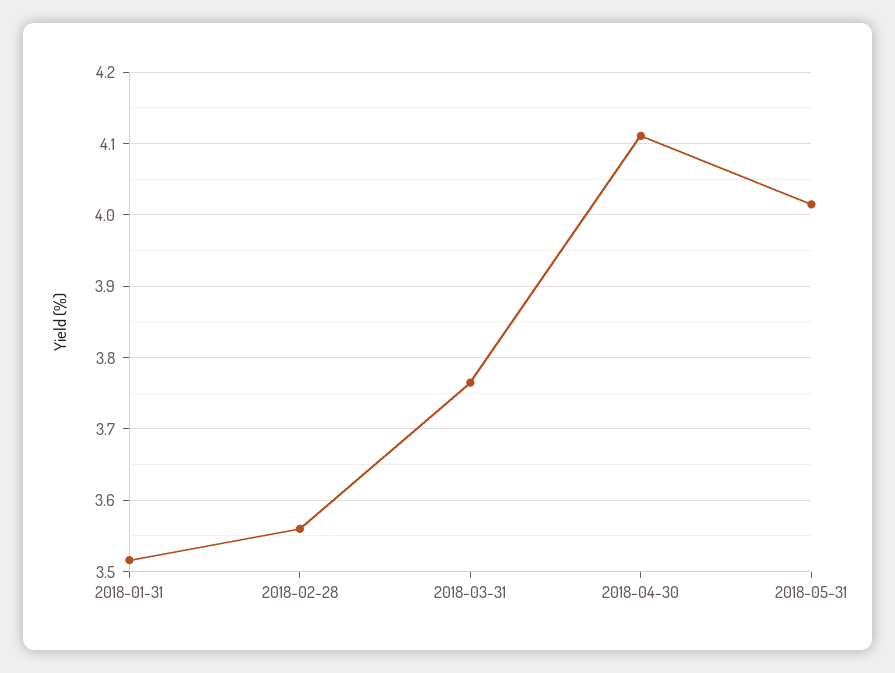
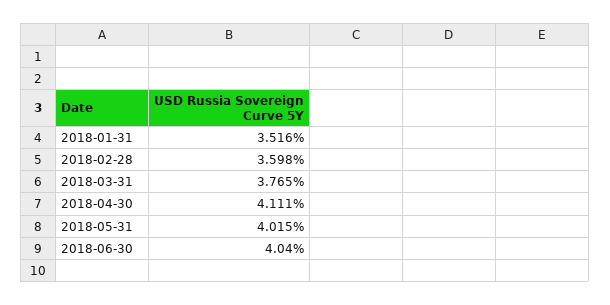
2018-02-28: 3.56 -> 3.598
2018-06-30: none -> 4.04

